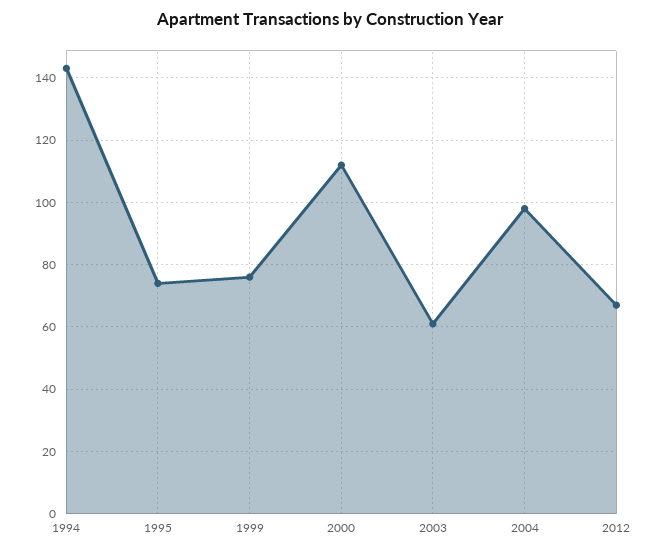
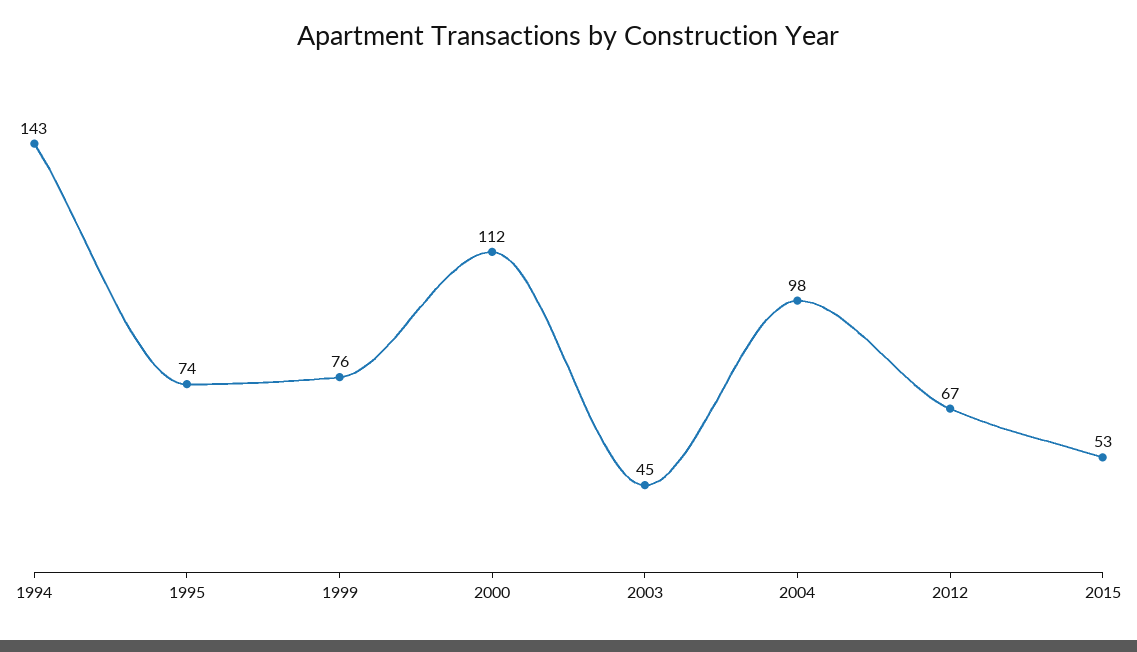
2003: 60 -> 45
2015: none -> 53

